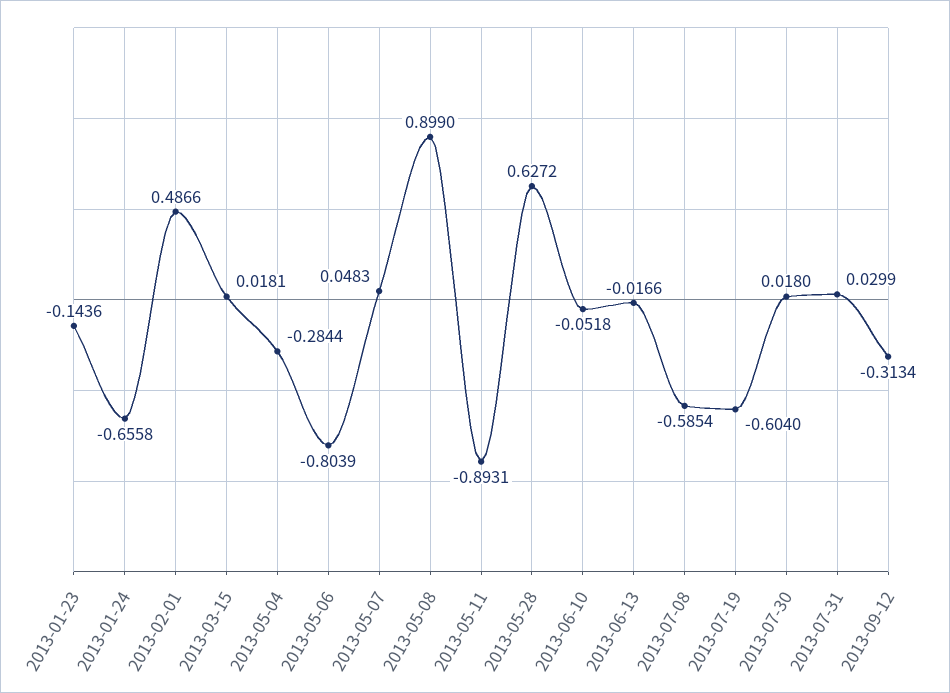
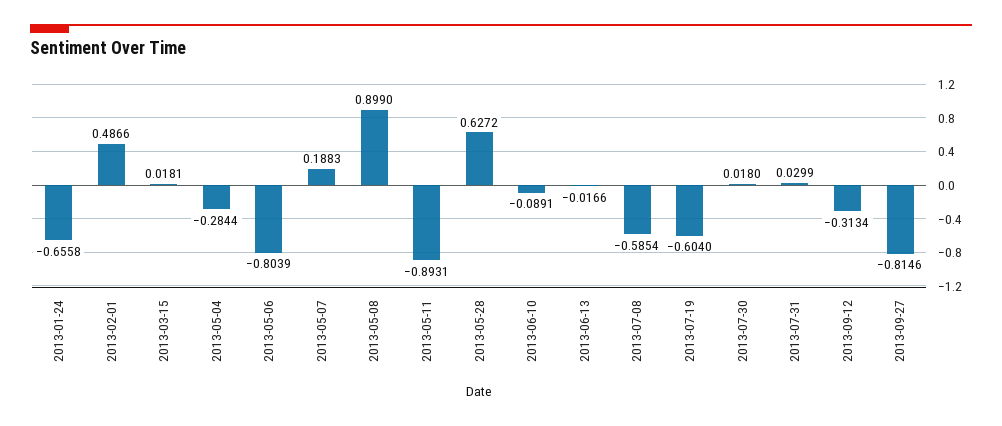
2013-01-23: -0.1436 -> none
2013-05-07: 0.0483 -> 0.1883
2013-06-10: -0.0518 -> -0.0891
2013-09-27: none -> -0.8146

